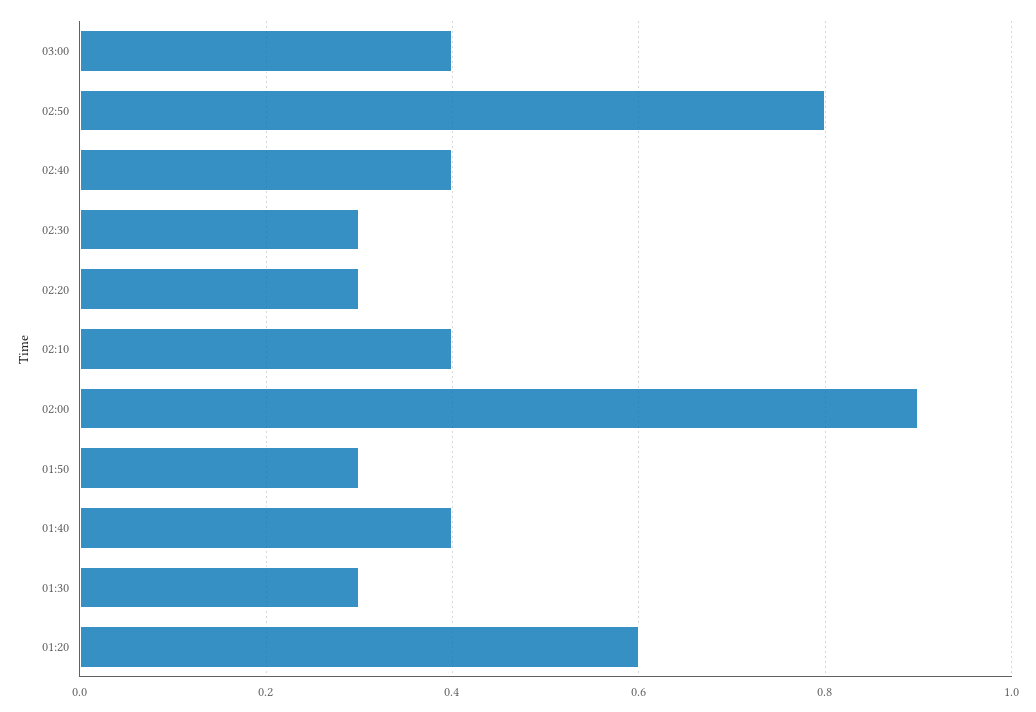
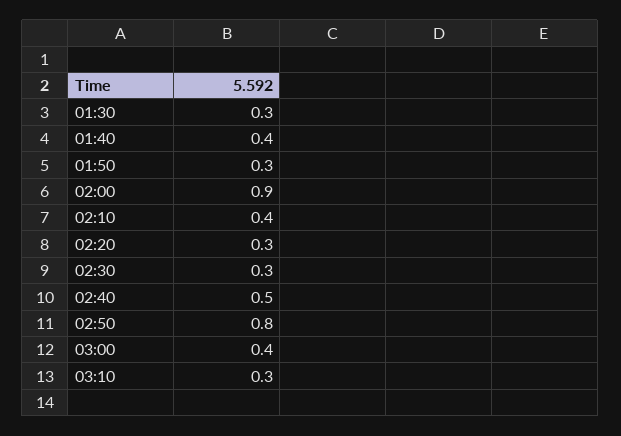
02:40: 0.4 -> 0.5
01:20: 0.6 -> none
03:10: none -> 0.3

